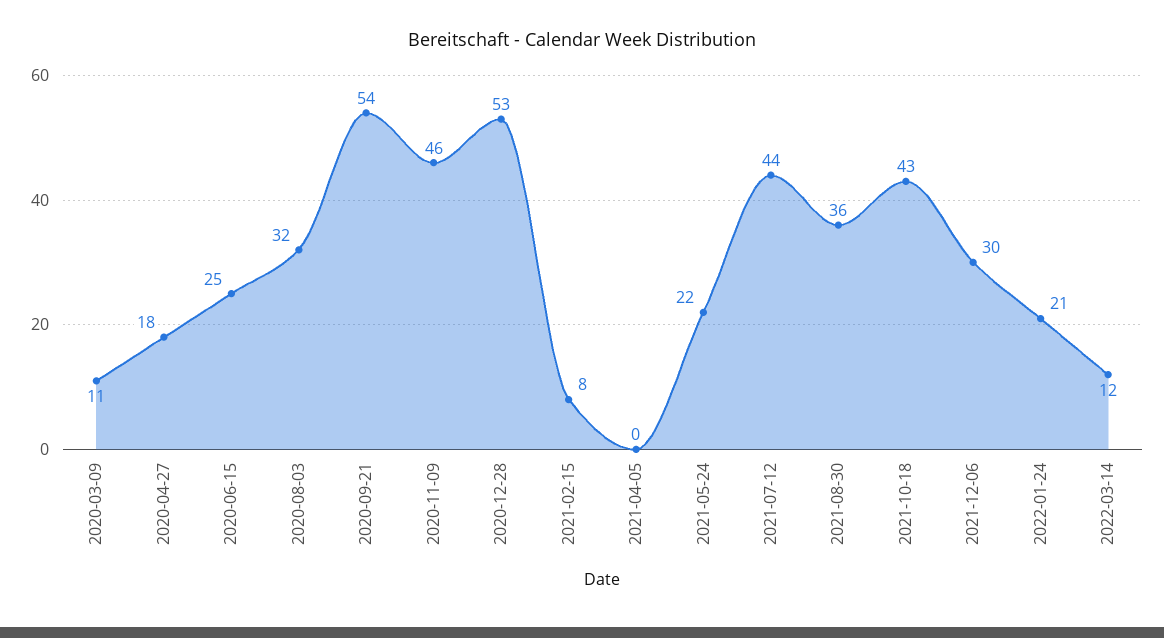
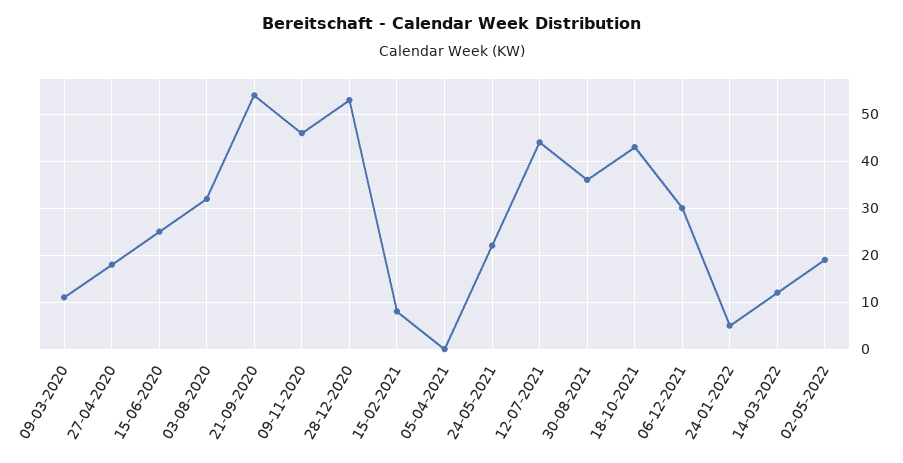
2022-01-24: 21 -> 5
02-05-2022: none -> 20

